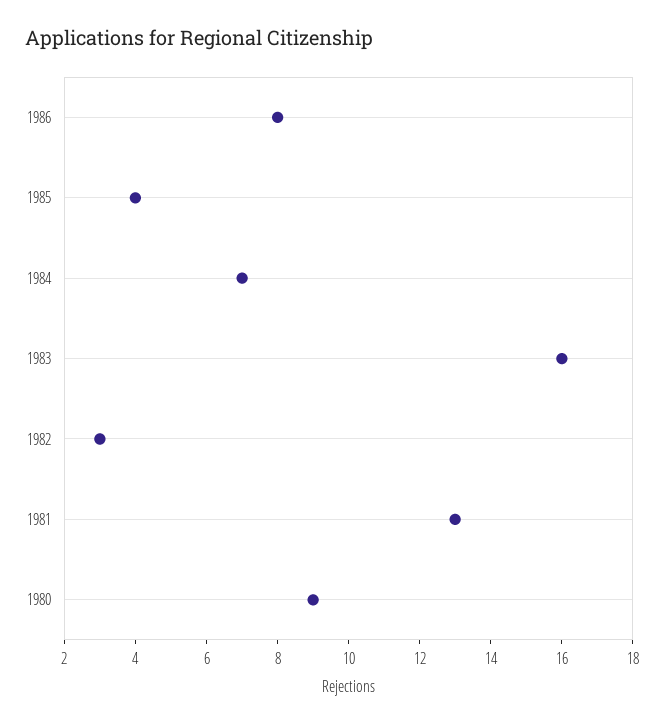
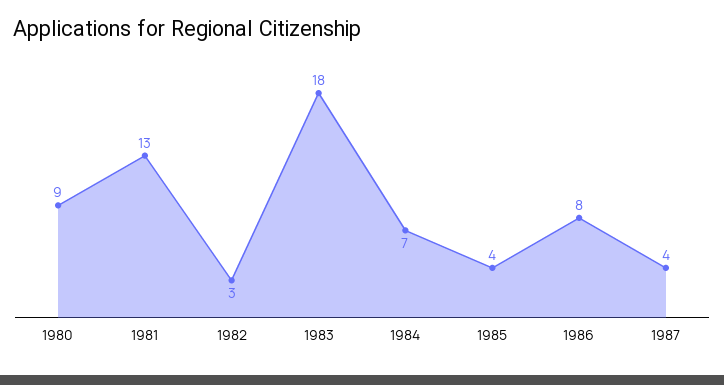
1983: 16 -> 18
1987: none -> 4

